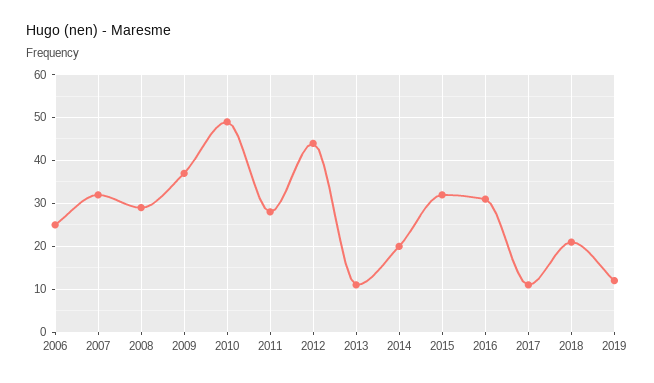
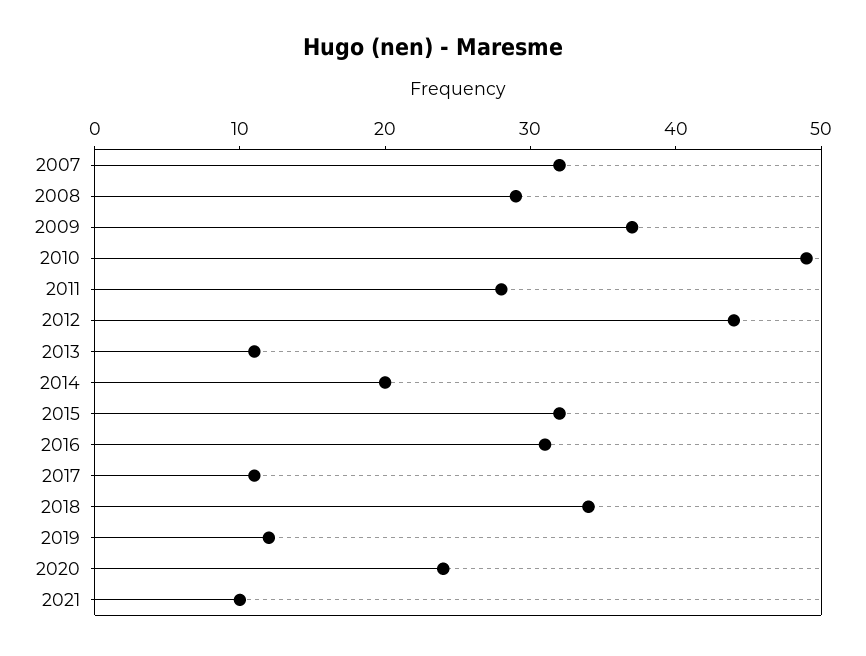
2006: 25 -> none
2018: 20 -> 34
2020: none -> 24
2021: none -> 10

